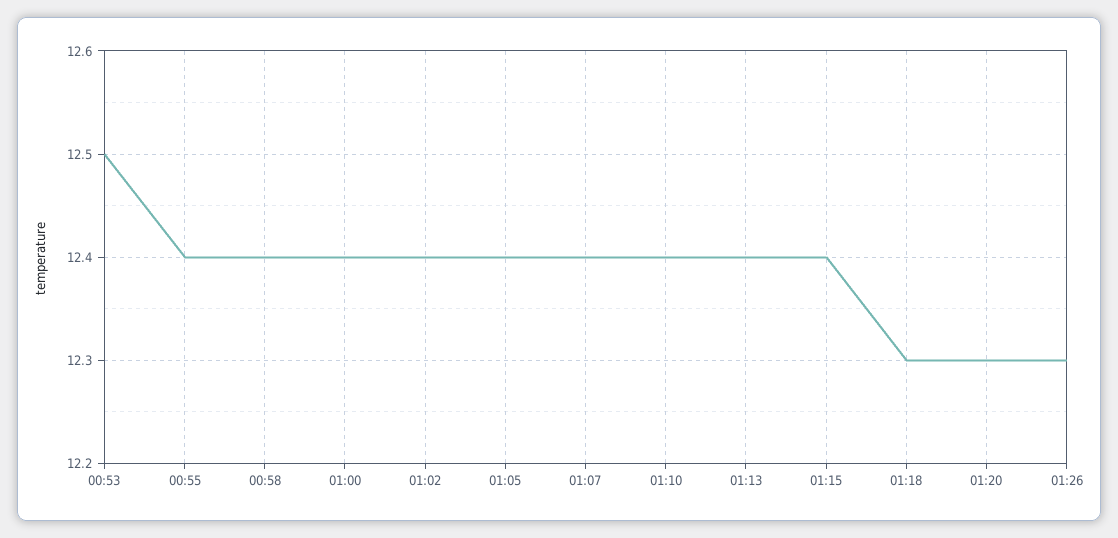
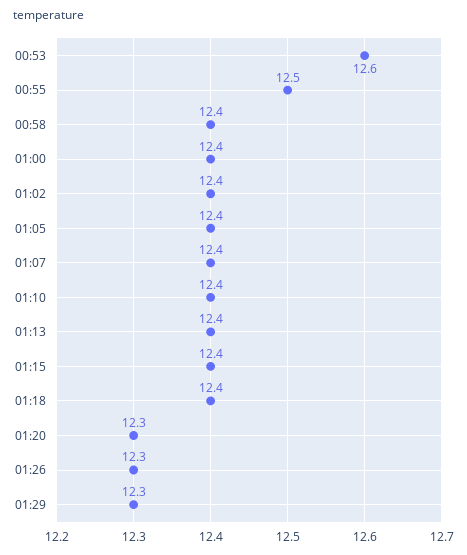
00:53: 12.5 -> 12.6
00:55: 12.4 -> 12.5
01:18: 12.3 -> 12.4
01:29: none -> 12.3

